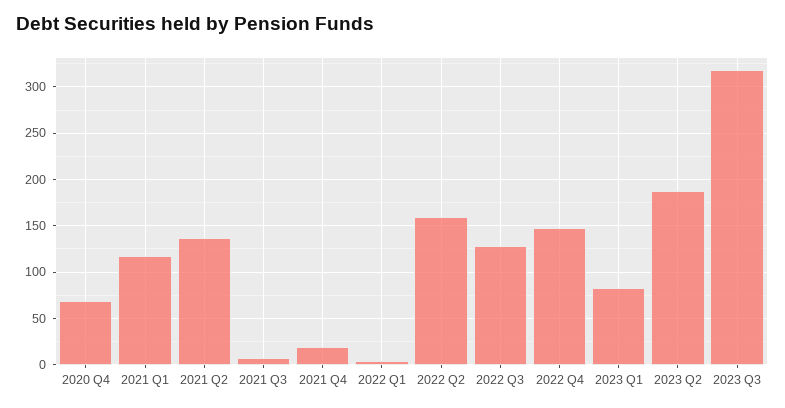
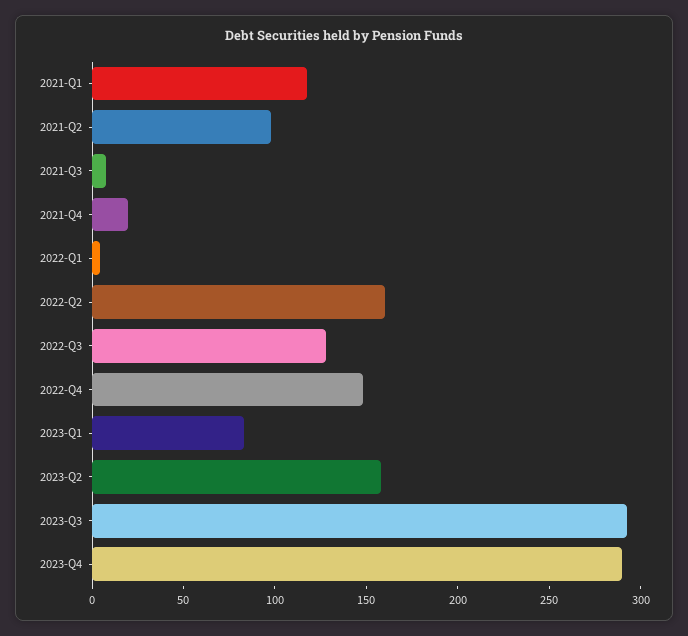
2020 Q4: 70 -> none
2021 Q2: 140 -> 100
2023 Q2: 190 -> 160
2023 Q3: 320 -> 290
2023-Q4: none -> 290

